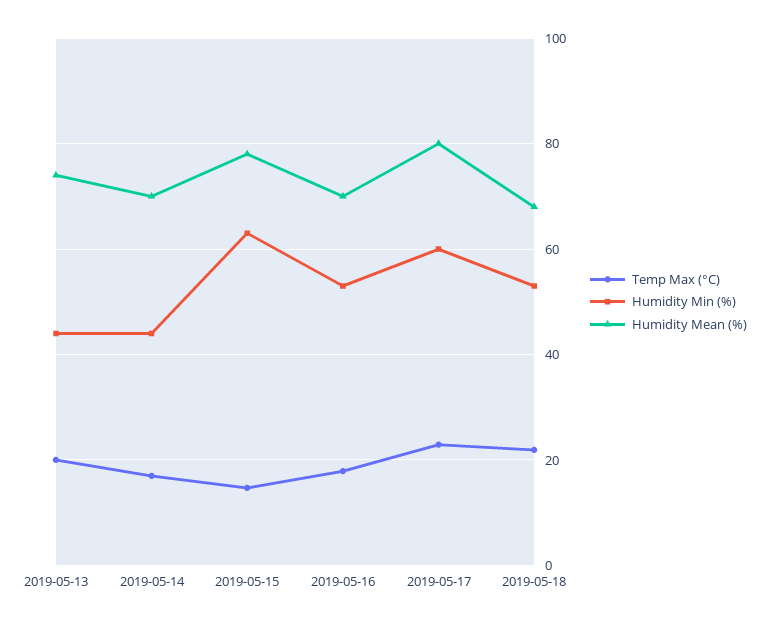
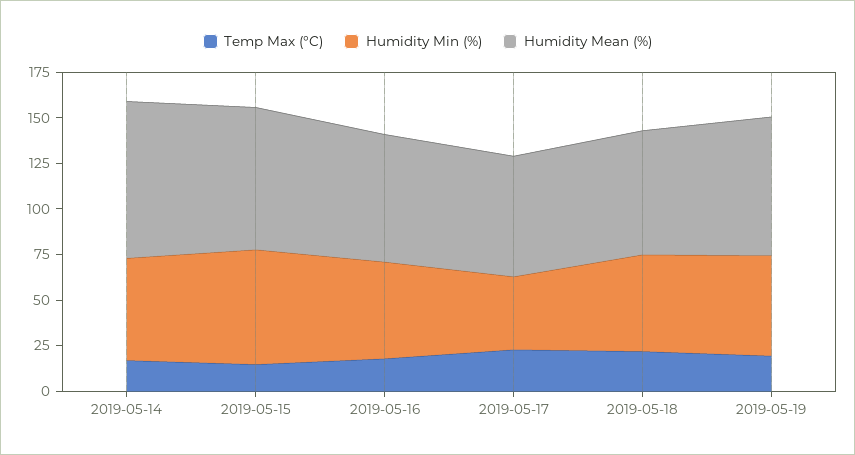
Temp Max (°C), 2019-05-13: 20 -> none
Humidity Min (%), 2019-05-13: 44 -> none
Humidity Mean (%), 2019-05-13: 74 -> none
Humidity Min (%), 2019-05-14: 44 -> 55
Humidity Mean (%), 2019-05-14: 70 -> 85
Humidity Min (%), 2019-05-17: 60 -> 40
Humidity Mean (%), 2019-05-17: 80 -> 65
Temp Max (°C), 2019-05-19: none -> 20
Humidity Min (%), 2019-05-19: none -> 55
Humidity Mean (%), 2019-05-19: none -> 75

